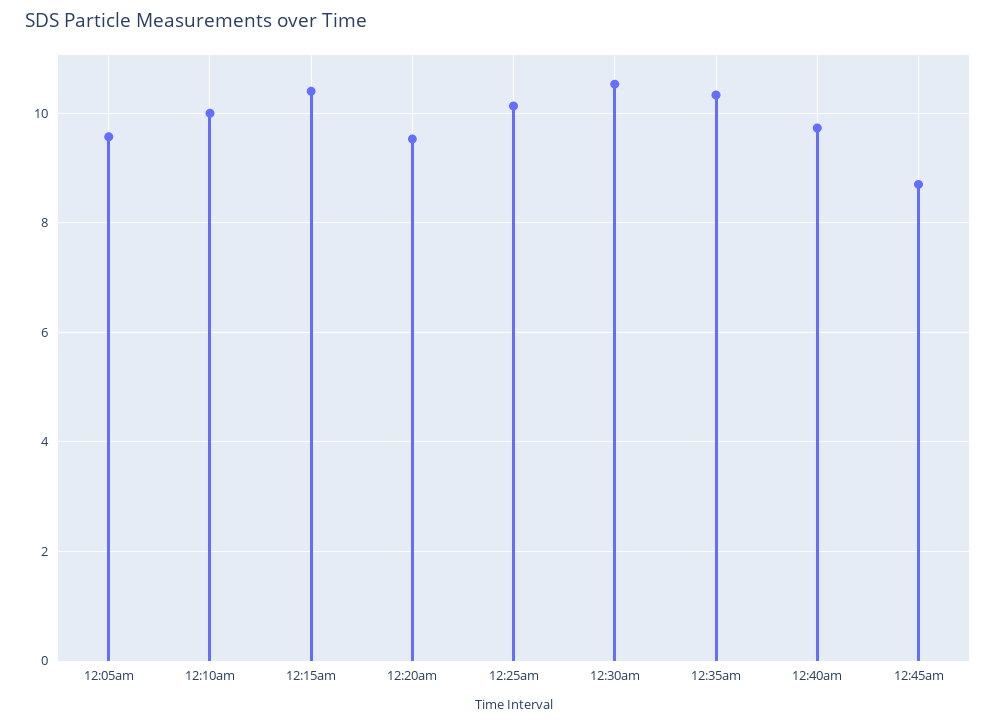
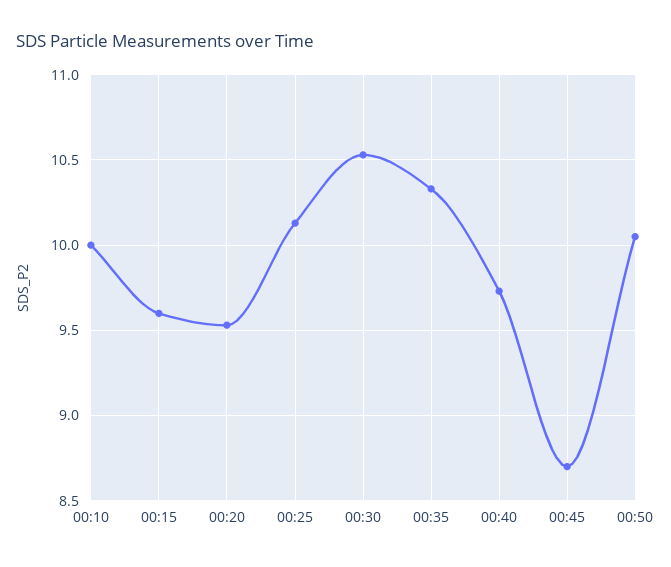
12:05am: 9.6 -> none
12:15am: 10.4 -> 9.6
00:50: none -> 10.05

